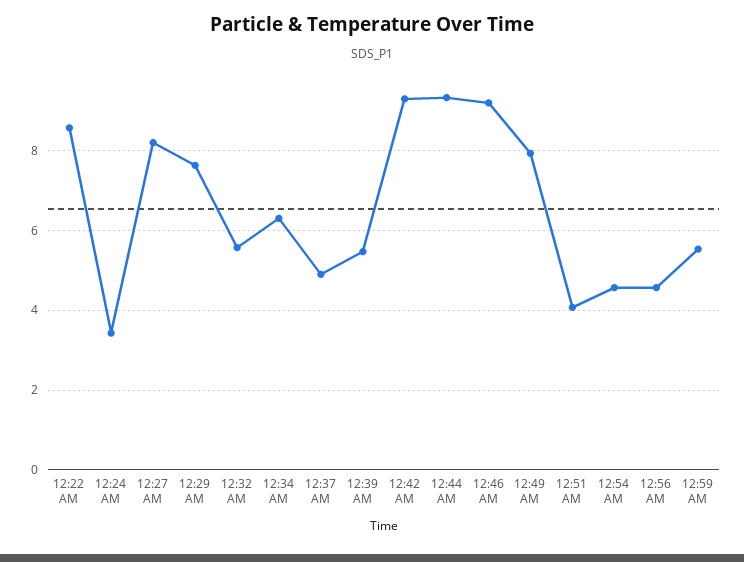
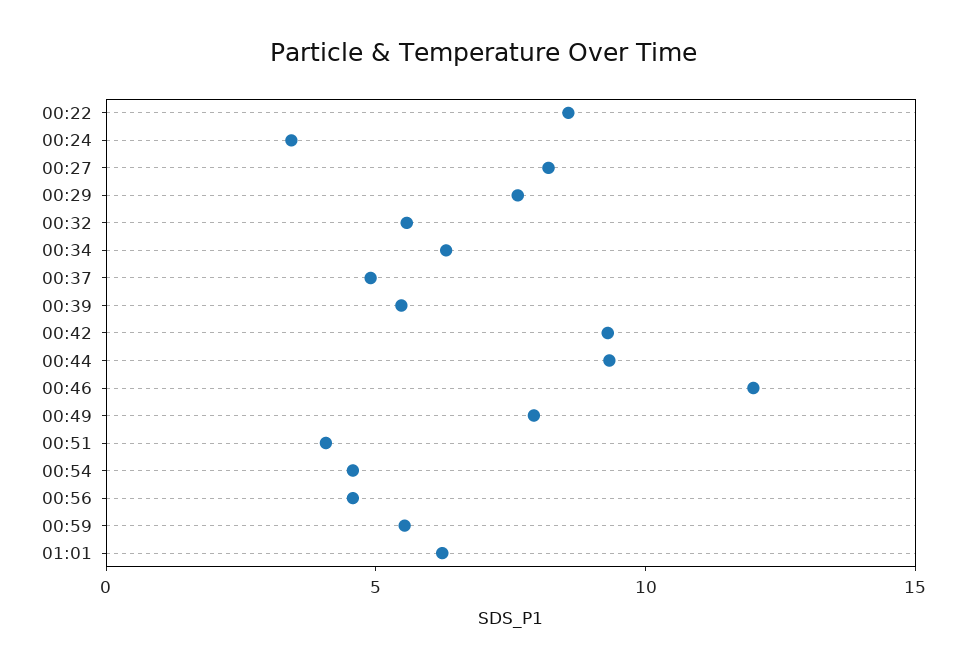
12:46 AM: 9.2 -> 12
01:01: none -> 6

